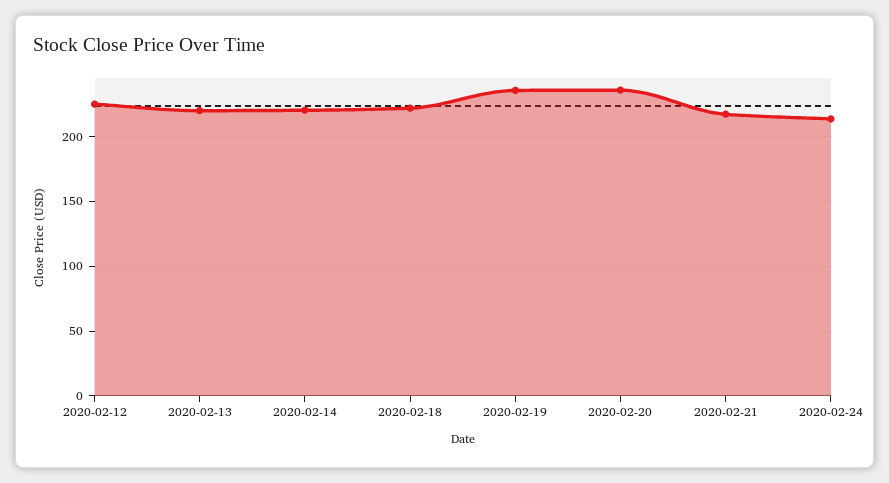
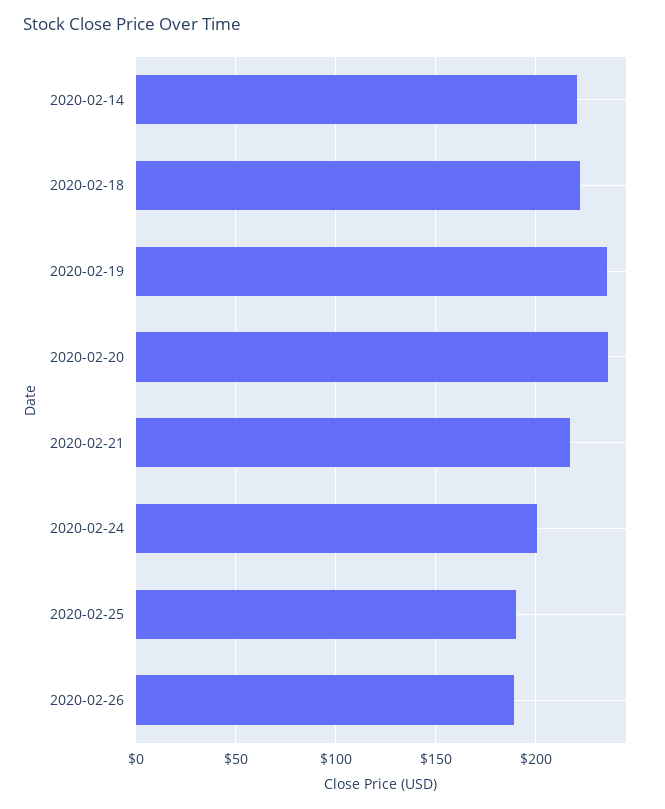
2020-02-12: 225 -> none
2020-02-13: 220 -> none
2020-02-24: 215 -> 200
2020-02-25: none -> 190
2020-02-26: none -> 190

